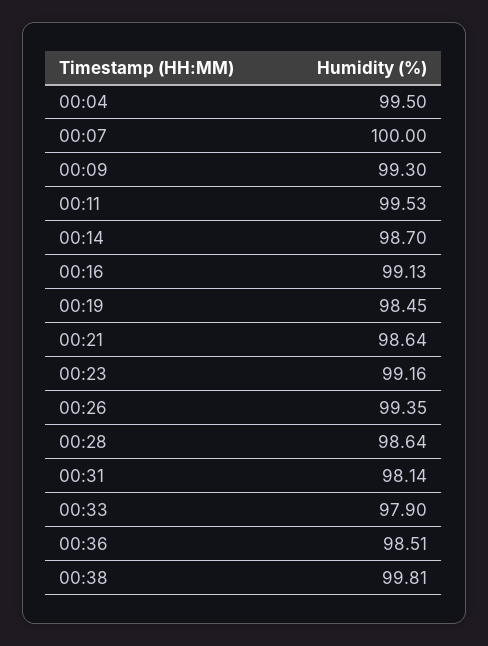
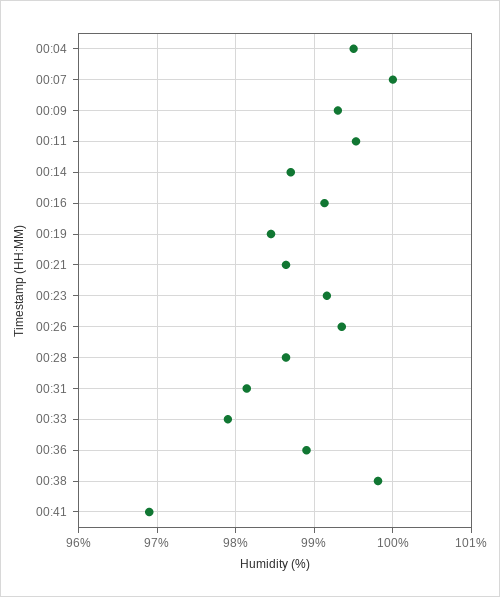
00:36: 98.51 -> 98.9
00:41: none -> 96.9

